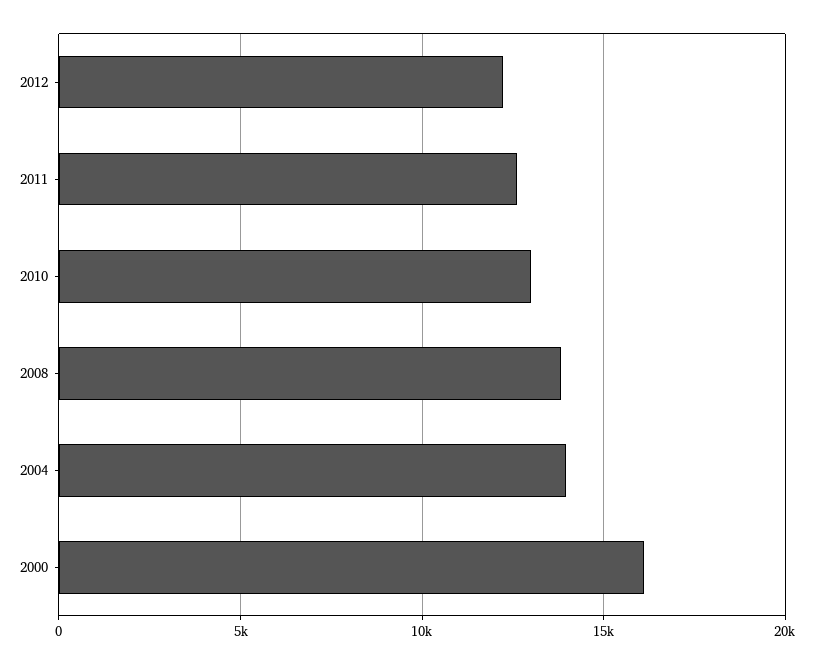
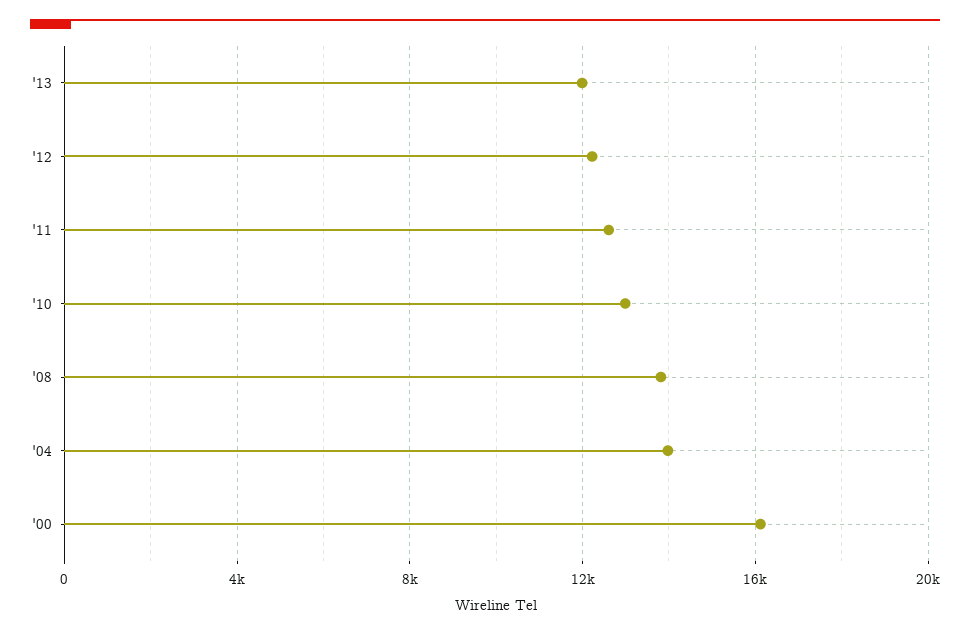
'13: none -> 12000

